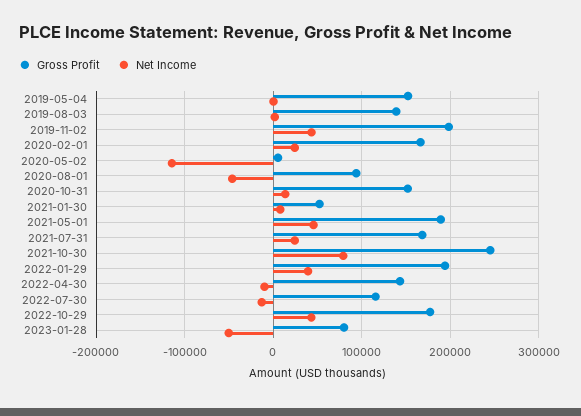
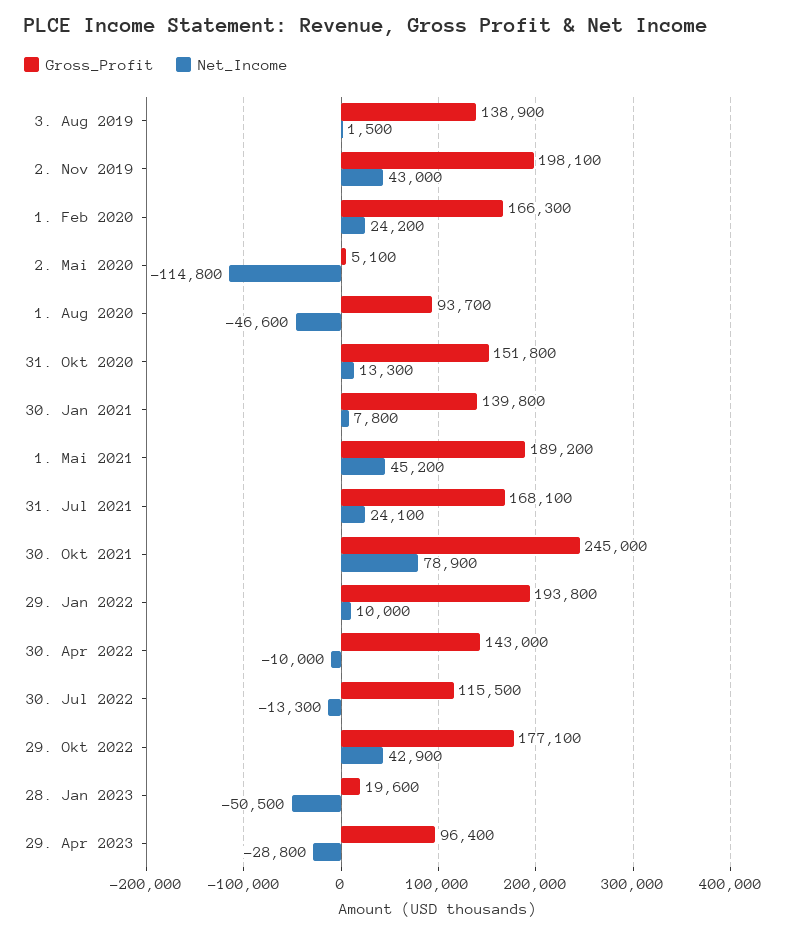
Gross Profit, 2019-05-04: 150000 -> none
Net Income, 2019-05-04: 0 -> none
Gross Profit, 2021-01-30: 50000 -> 139800
Net Income, 2022-01-29: 40000 -> 10000
Gross Profit, 2023-01-28: 80000 -> 19600
Gross Profit, 29. Apr 2023: none -> 96400
Net Income, 29. Apr 2023: none -> -28800

